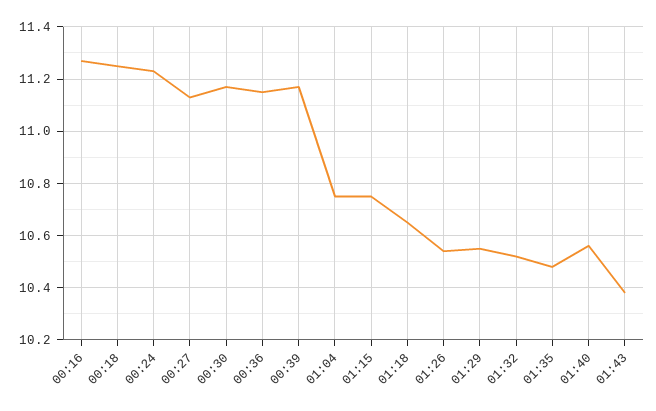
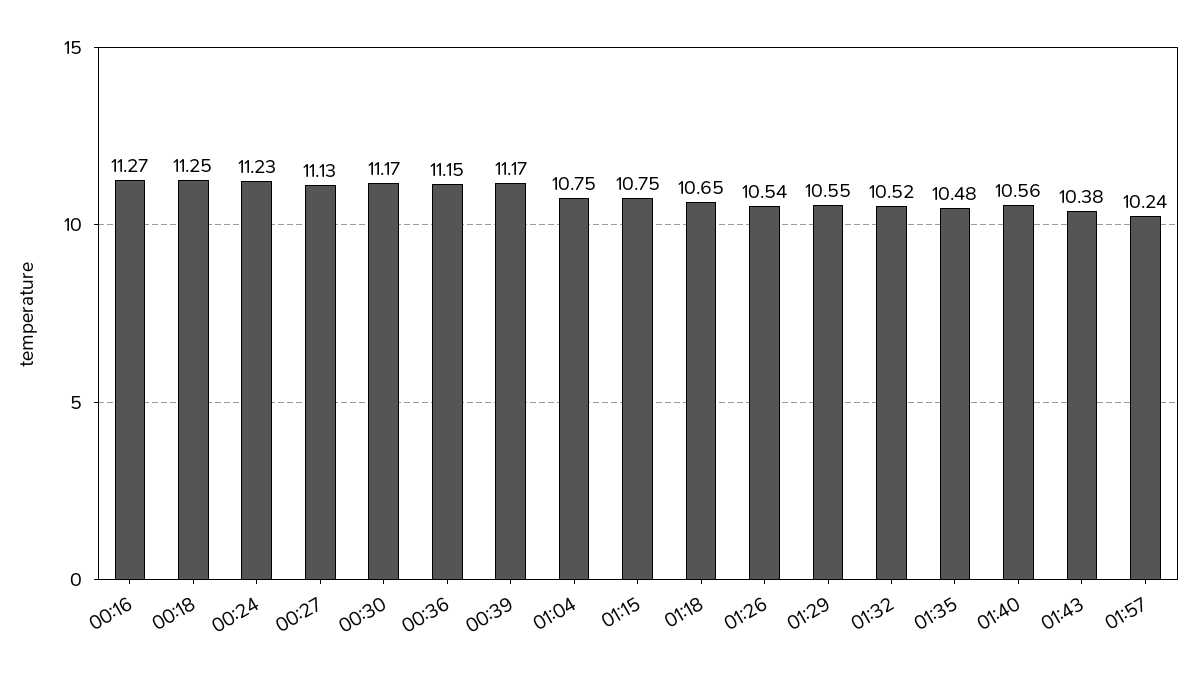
01:57: none -> 10.24

